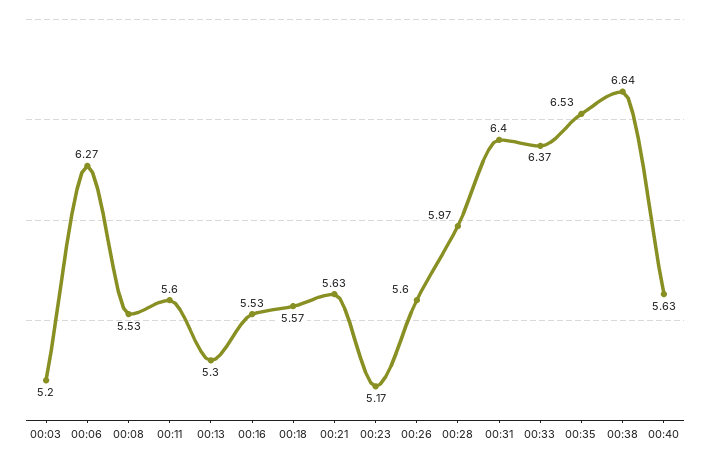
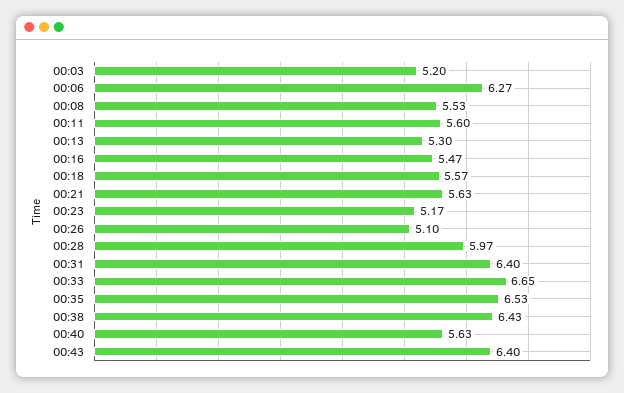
00:16: 5.53 -> 5.47
00:26: 5.6 -> 5.1
00:33: 6.37 -> 6.65
00:38: 6.64 -> 6.43
00:43: none -> 6.4

